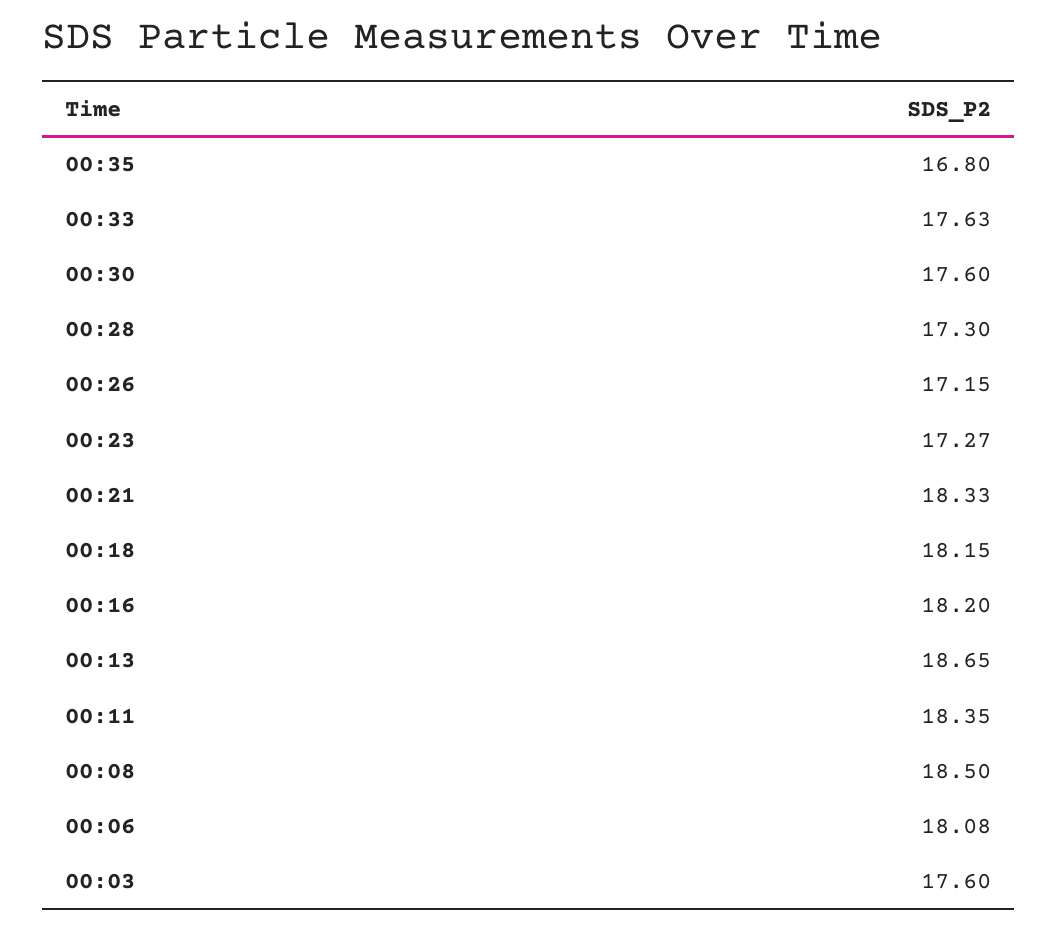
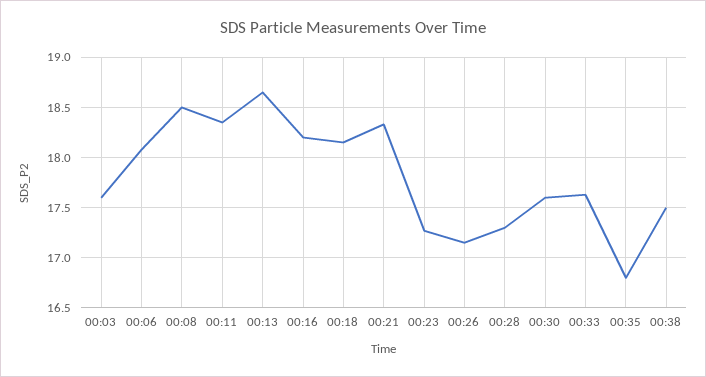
00:38: none -> 17.5

